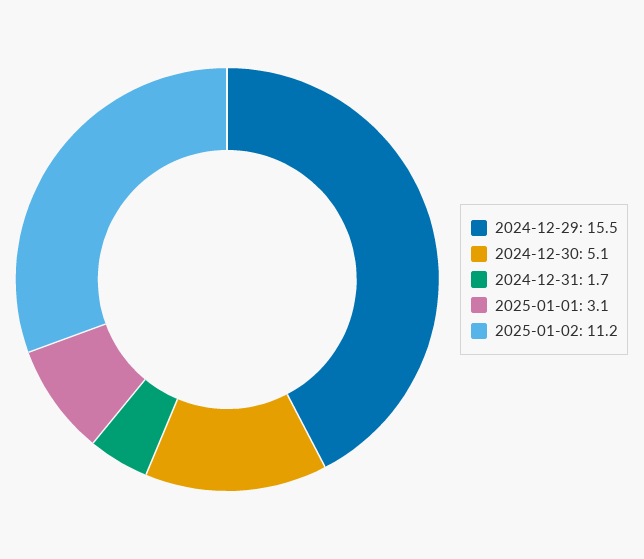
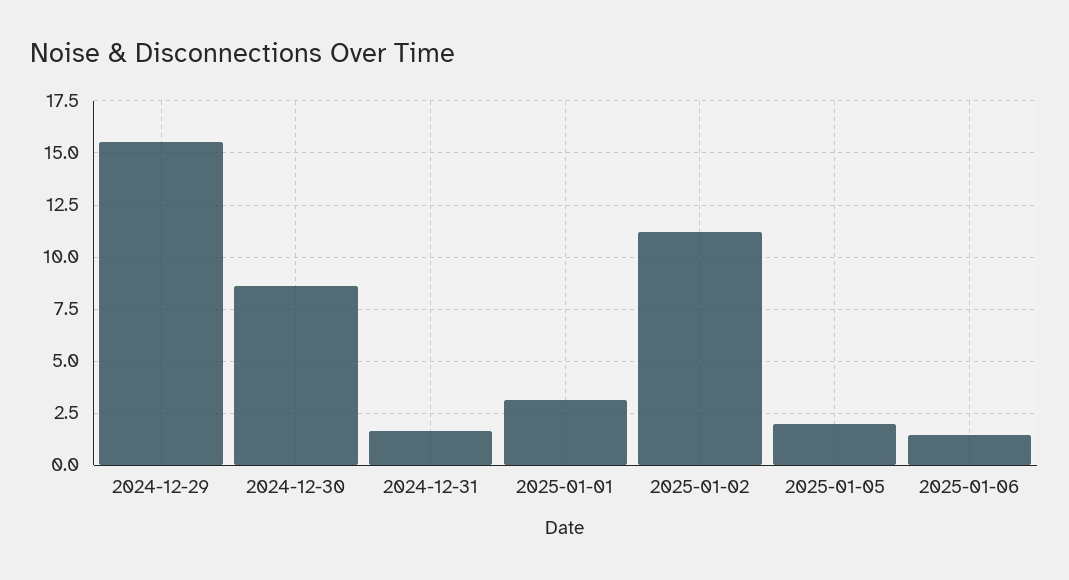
2024-12-30: 5.1 -> 8.5
2025-01-05: none -> 2
2025-01-06: none -> 1.5

